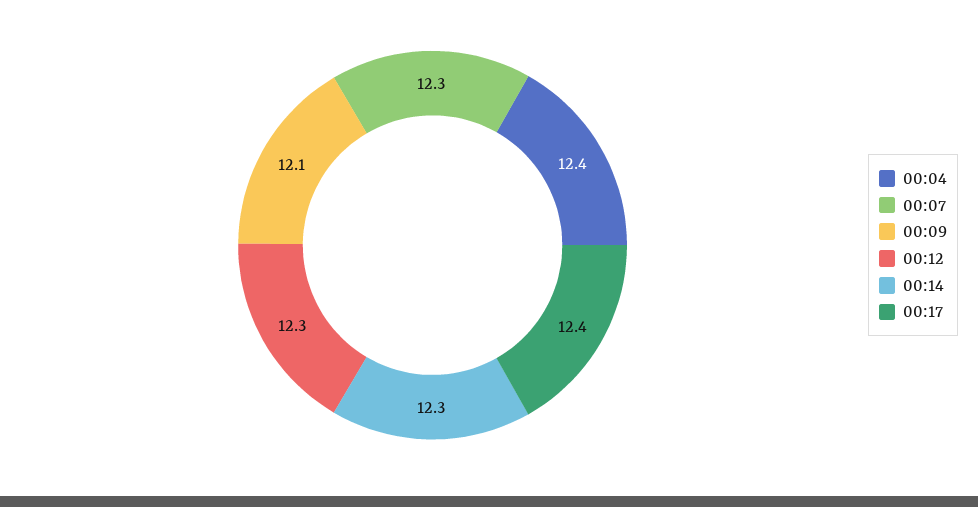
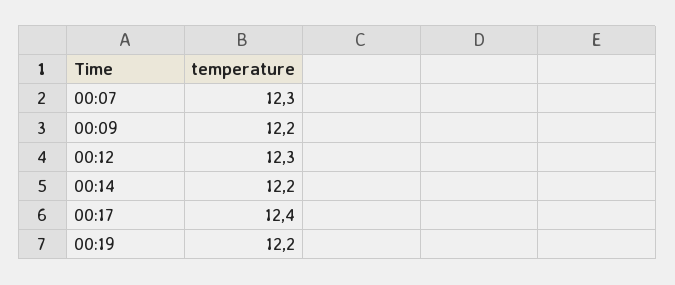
00:04: 12.4 -> none
00:09: 12.1 -> 12.2
00:14: 12.3 -> 12.2
00:19: none -> 12.2

